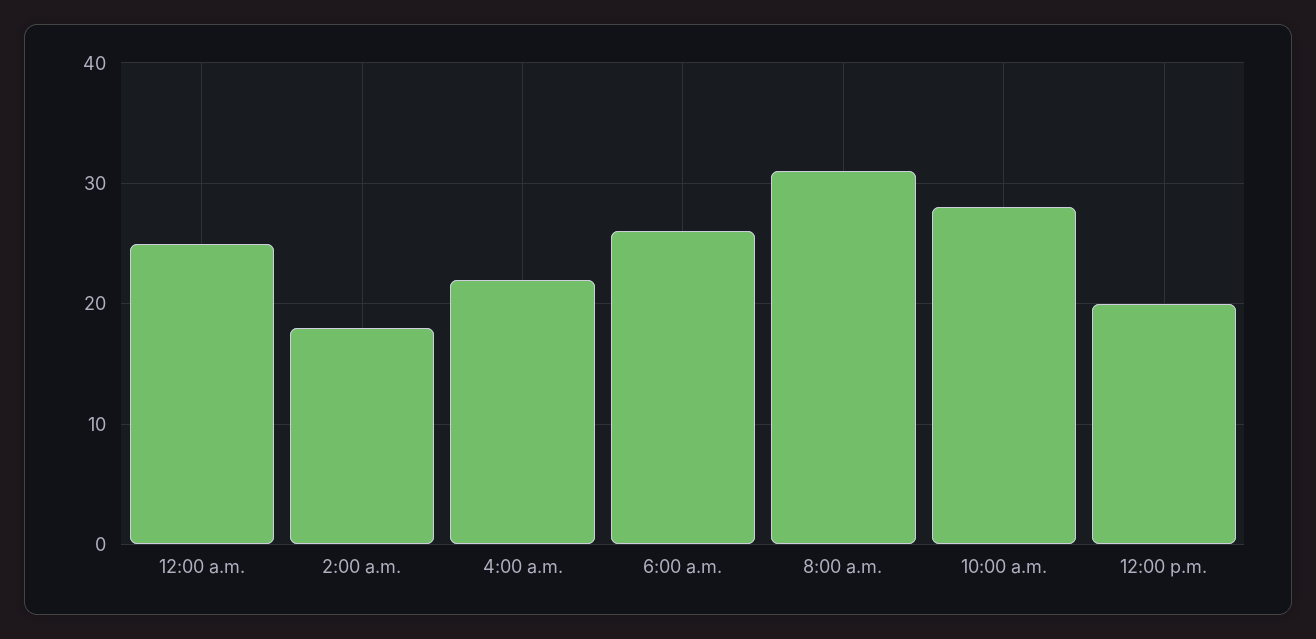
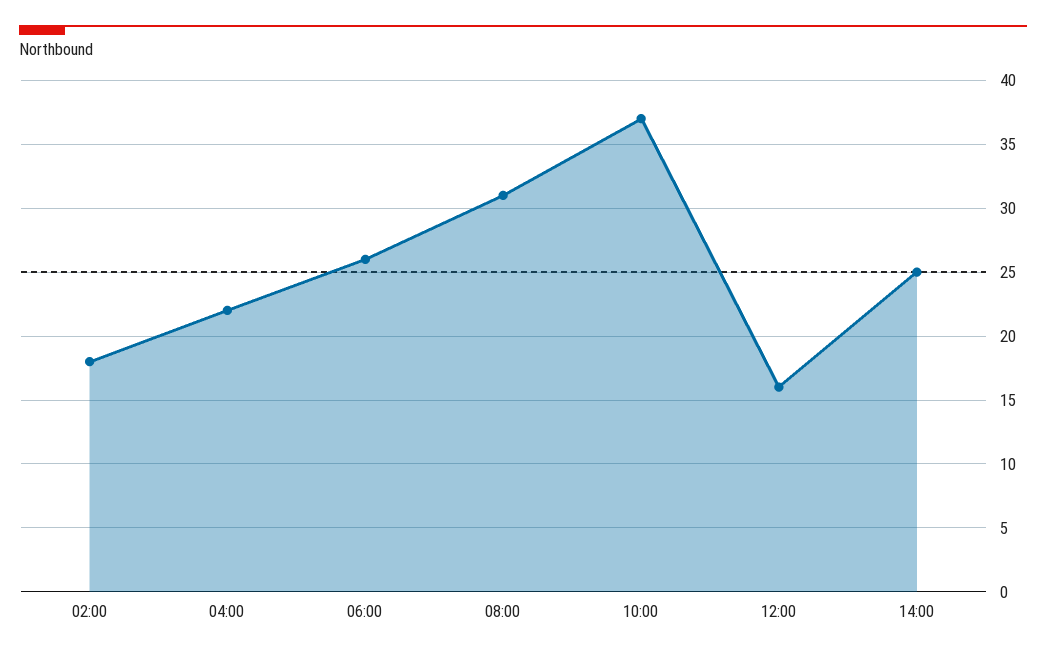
12:00 a.m.: 25 -> none
10:00 a.m.: 28 -> 37
12:00 p.m.: 20 -> 16
14:00: none -> 25

